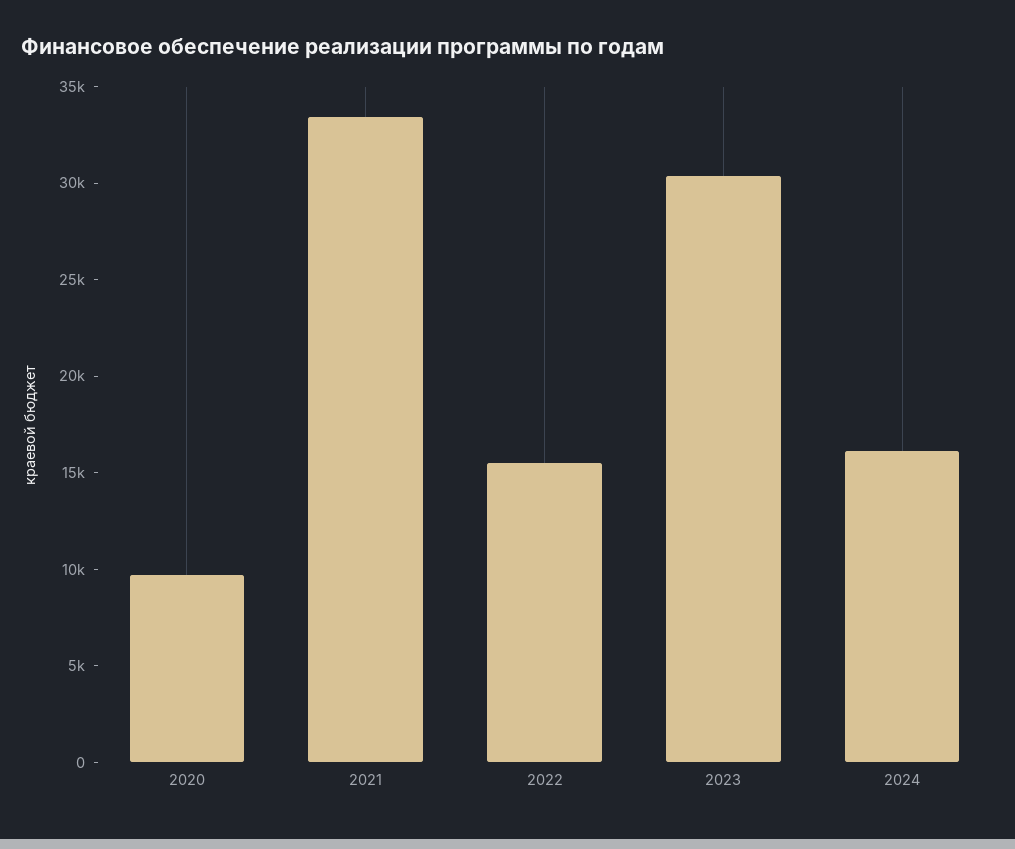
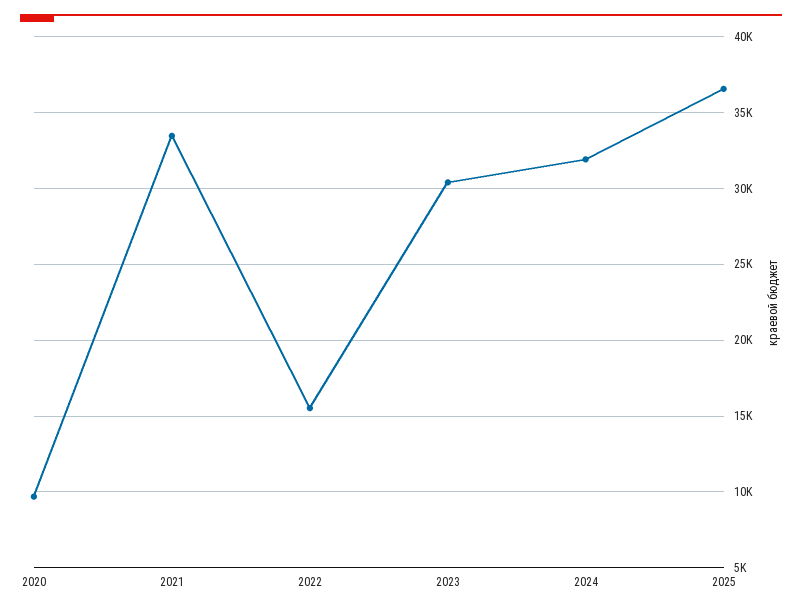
2024: 16000 -> 32000
2025: none -> 36500

